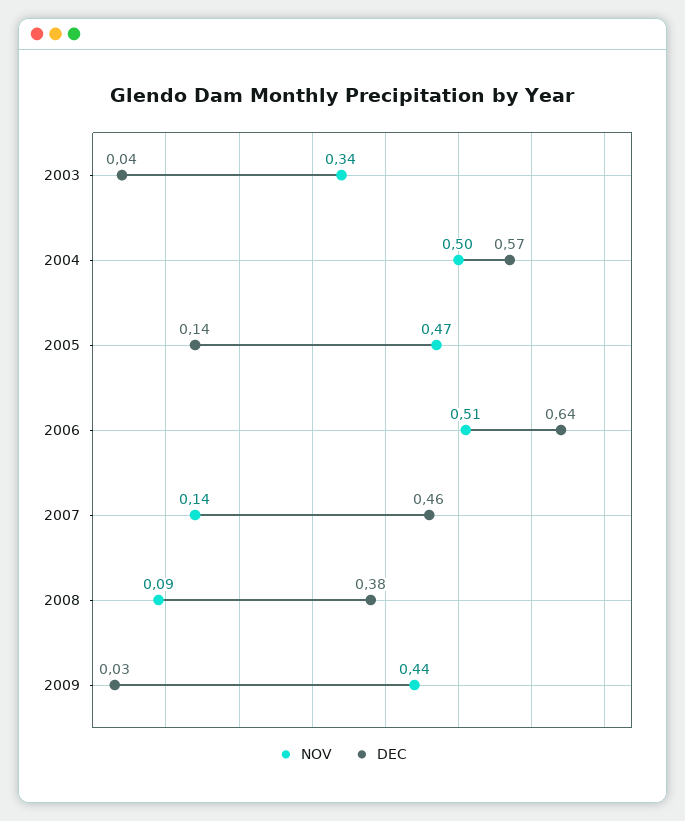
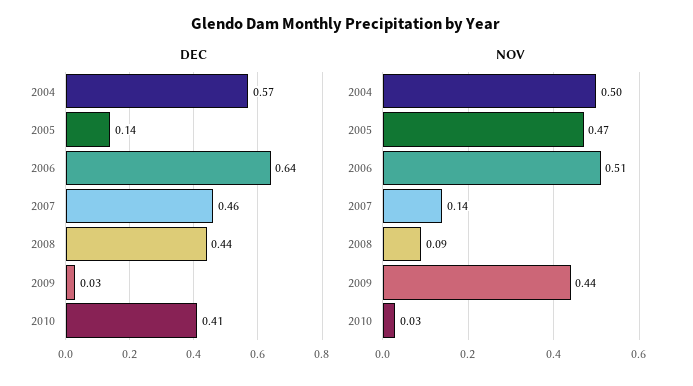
NOV, 2003: 0.34 -> none
DEC, 2003: 0.04 -> none
DEC, 2008: 0.38 -> 0.44
DEC, 2010: none -> 0.41
NOV, 2010: none -> 0.03

